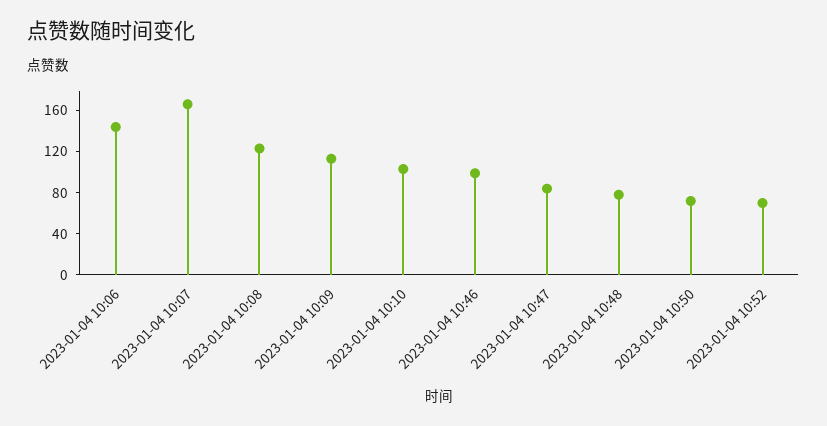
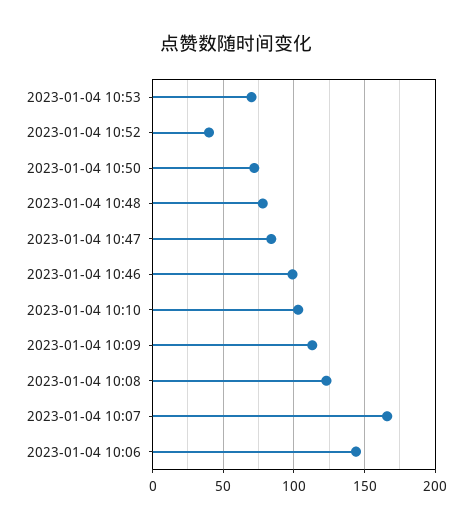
2023-01-04 10:52: 70 -> 40
2023-01-04 10:53: none -> 70

